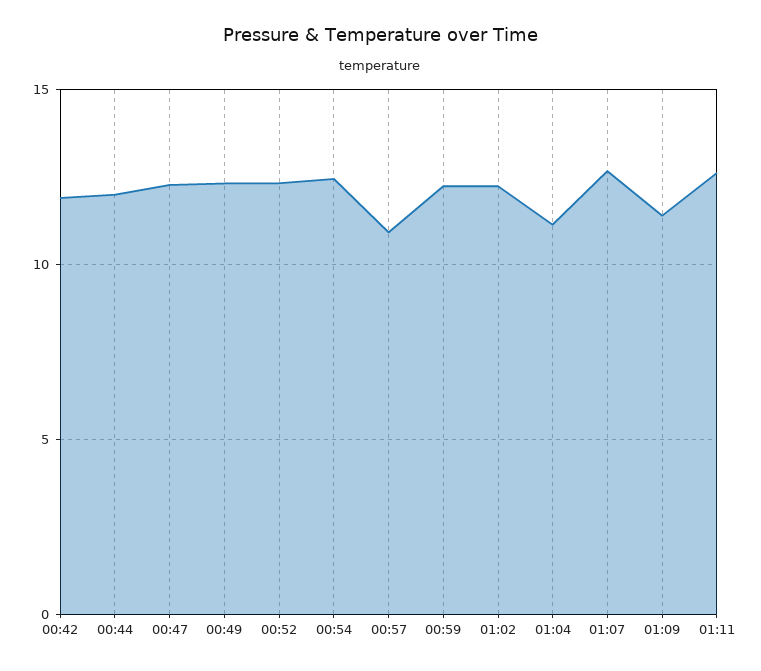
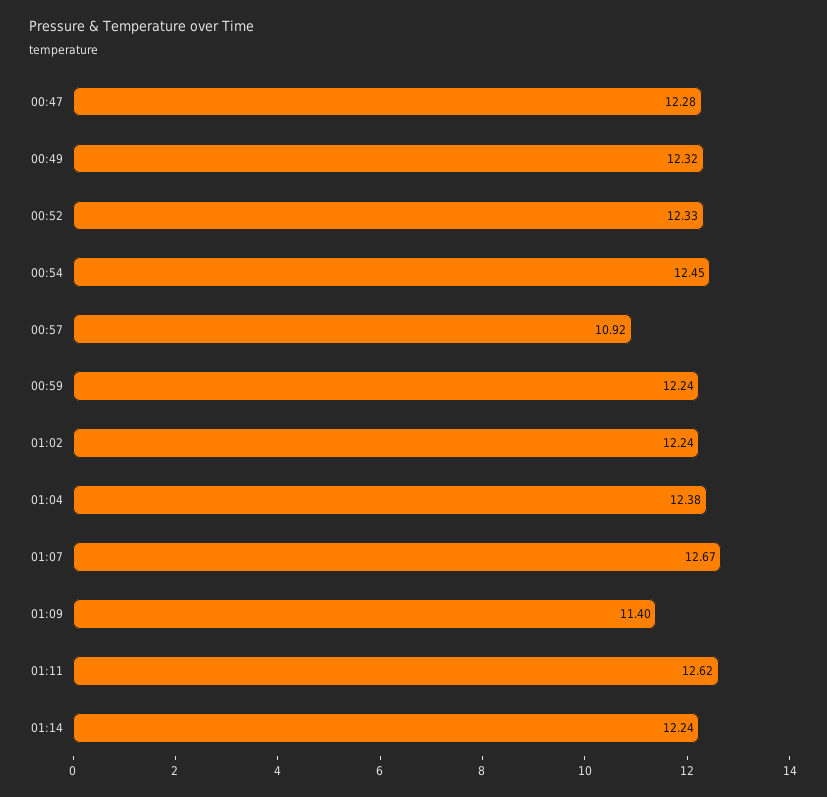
00:42: 12 -> none
00:44: 12 -> none
01:04: 11 -> 12.38
01:14: none -> 12.24

